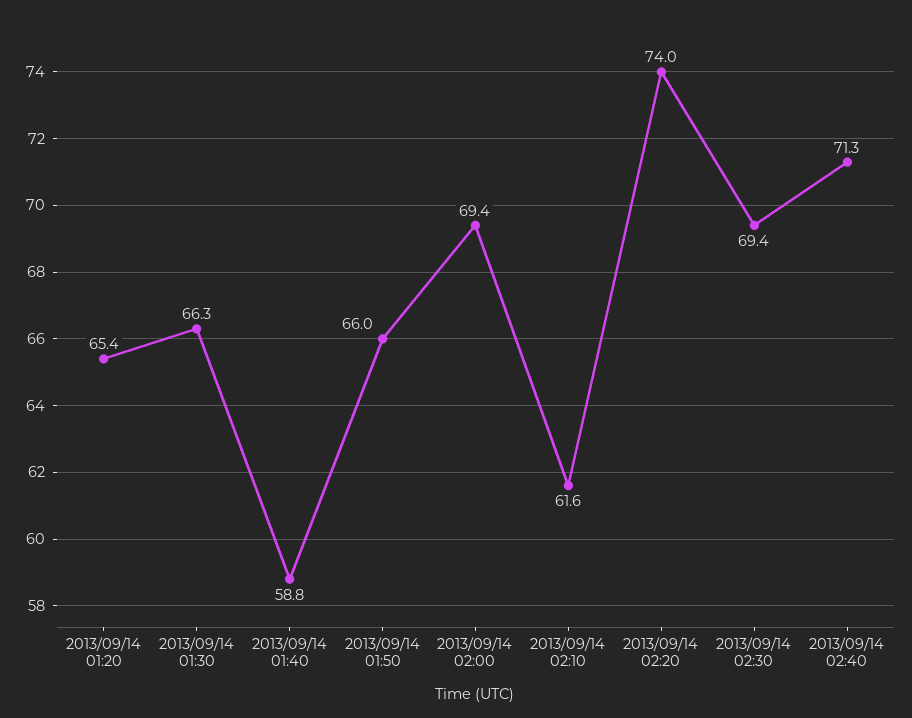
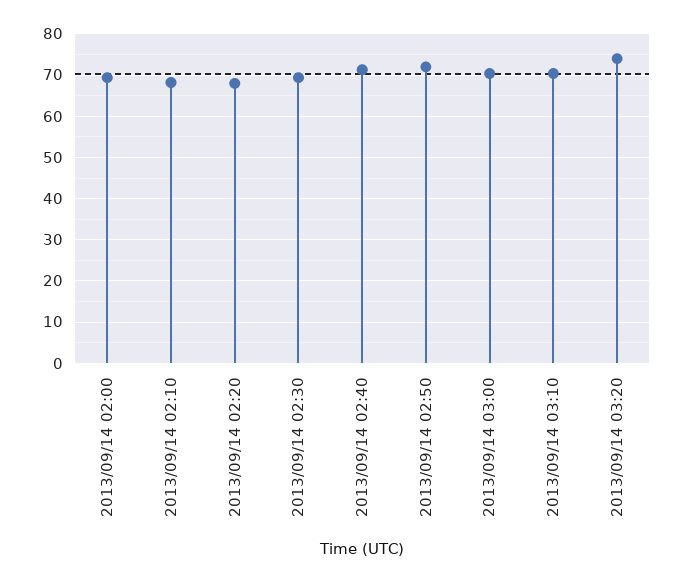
2013/09/14 01:20: 65.4 -> none
2013/09/14 01:30: 66.3 -> none
2013/09/14 01:40: 58.8 -> none
2013/09/14 01:50: 66 -> none
2013/09/14 02:10: 61.6 -> 68
2013/09/14 02:20: 74 -> 68
2013/09/14 02:50: none -> 72
2013/09/14 03:00: none -> 70
2013/09/14 03:10: none -> 70
2013/09/14 03:20: none -> 74

